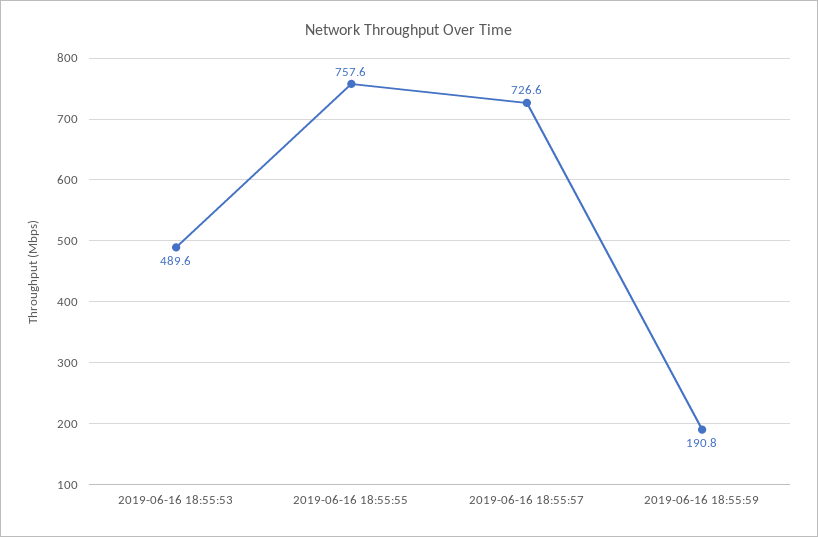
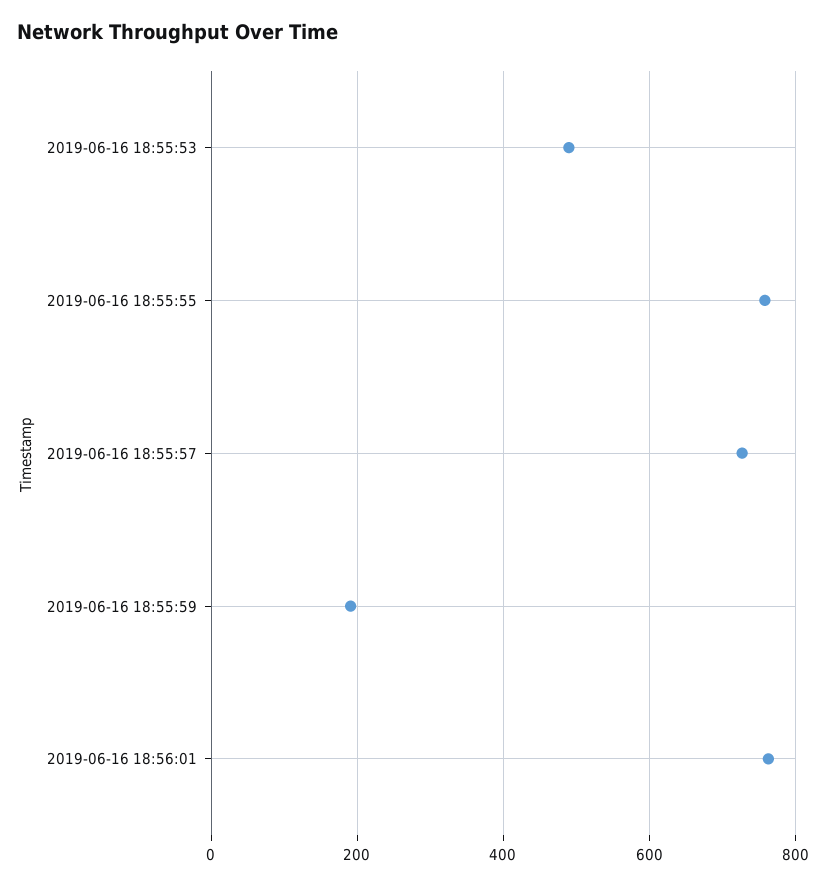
2019-06-16 18:56:01: none -> 760

